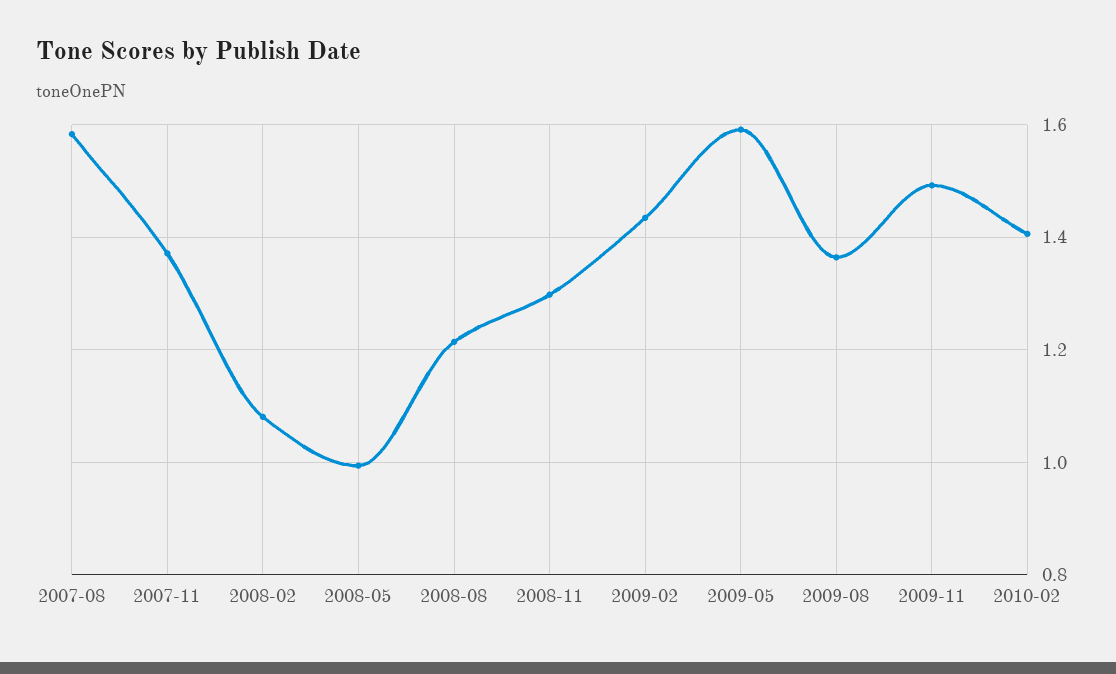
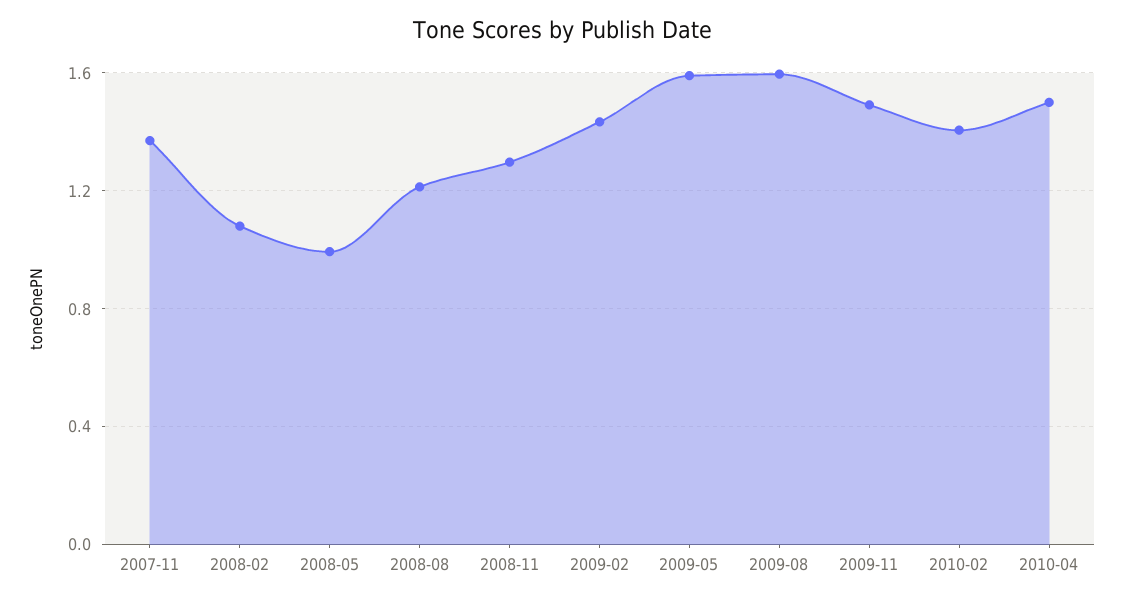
2007-08: 1.58 -> none
2009-08: 1.36 -> 1.6
2010-04: none -> 1.5

